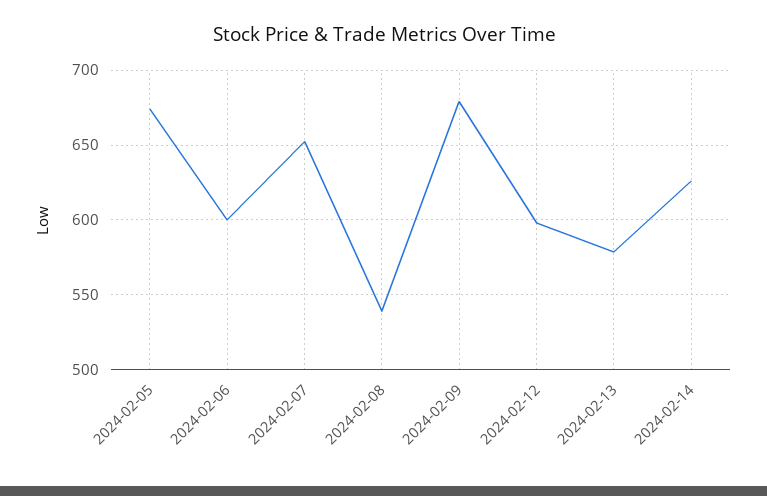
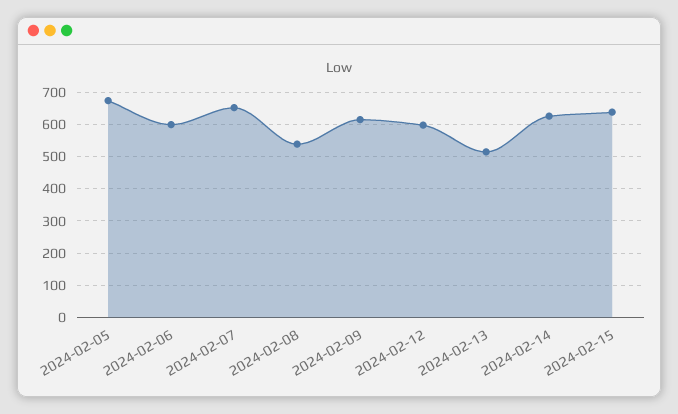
2024-02-09: 680 -> 620
2024-02-13: 580 -> 520
2024-02-15: none -> 640

